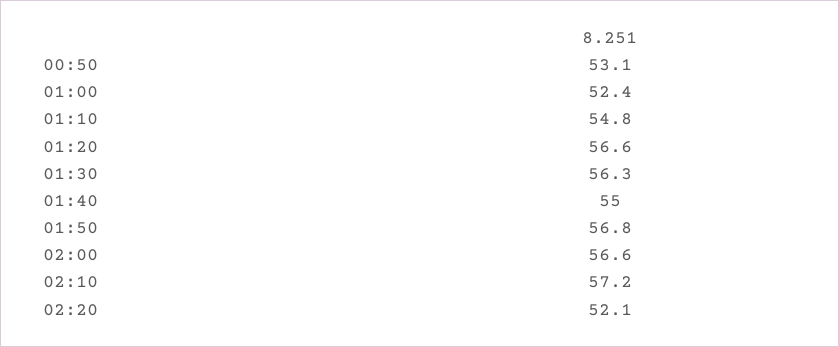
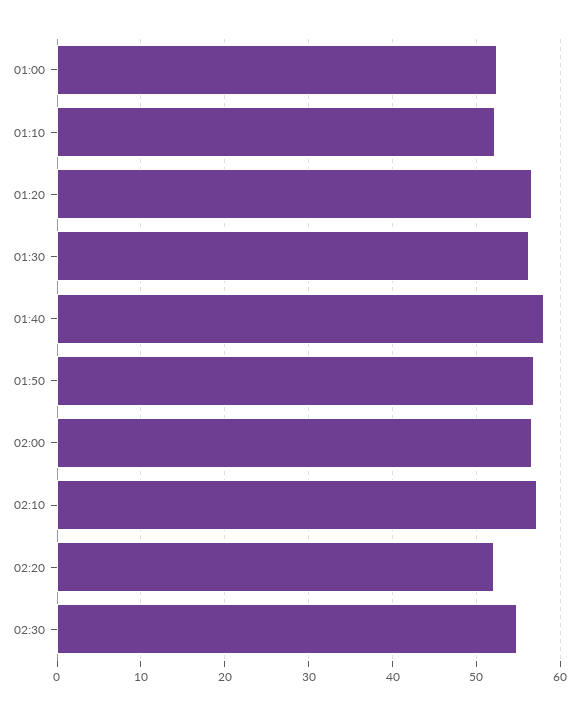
00:50: 53.1 -> none
01:10: 54.8 -> 52
01:40: 55 -> 58
02:30: none -> 55

